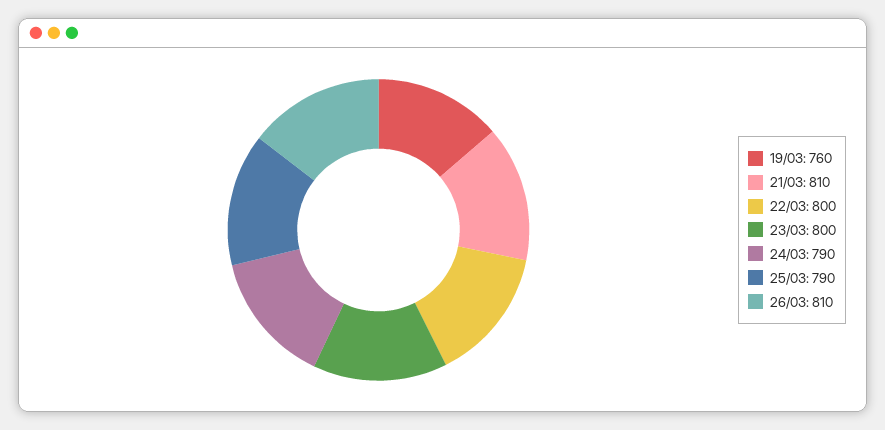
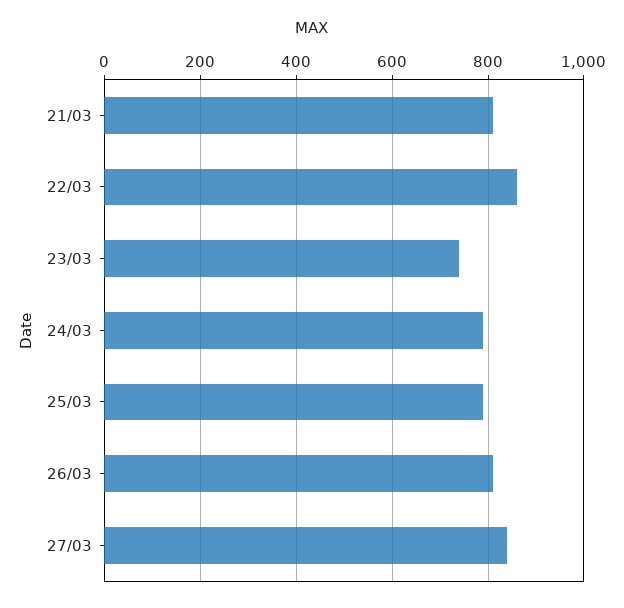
19/03: 760 -> none
22/03: 800 -> 860
23/03: 800 -> 740
27/03: none -> 840

